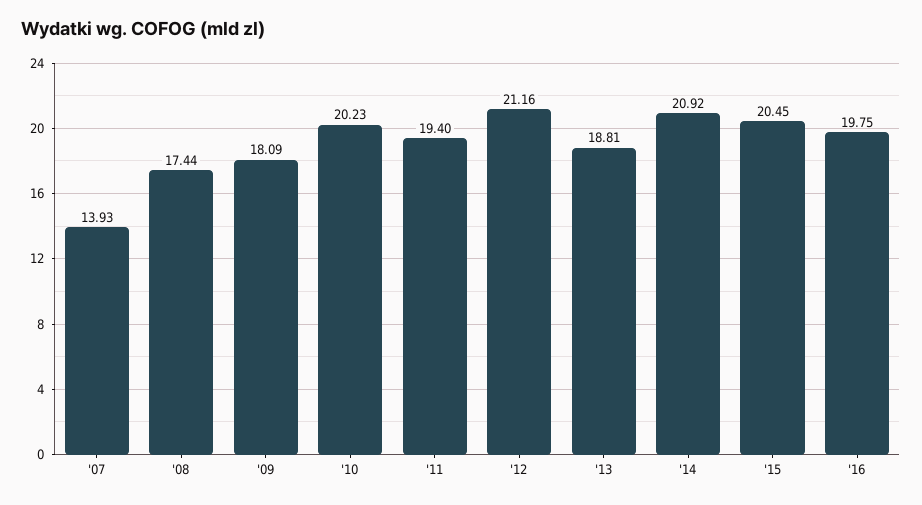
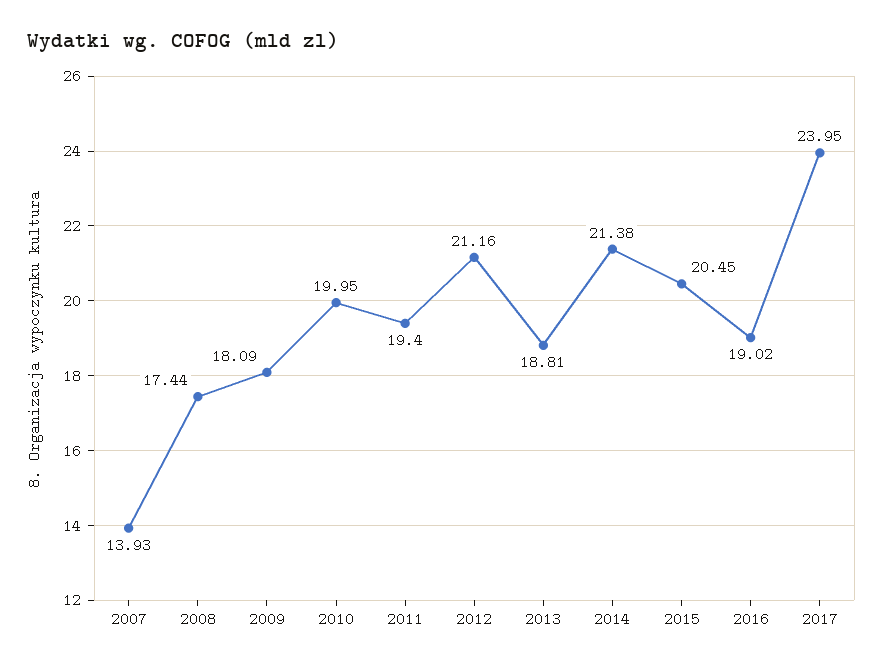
'10: 20.23 -> 19.95
'14: 20.92 -> 21.38
'16: 19.75 -> 19.02
2017: none -> 23.95

